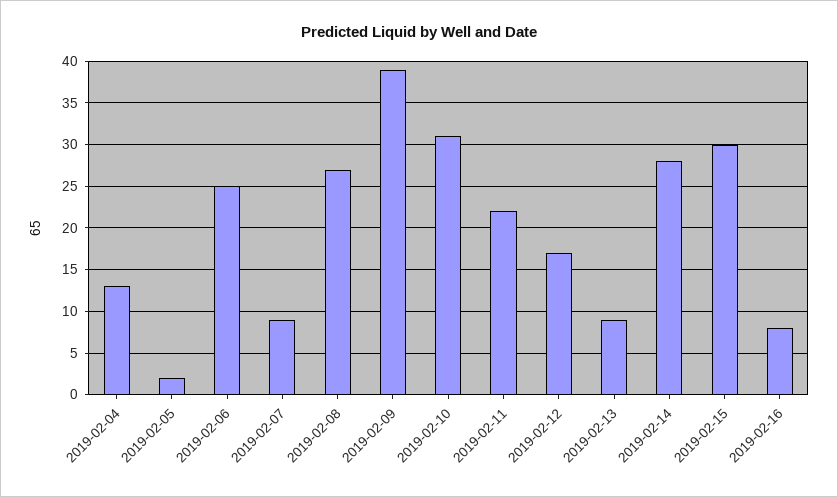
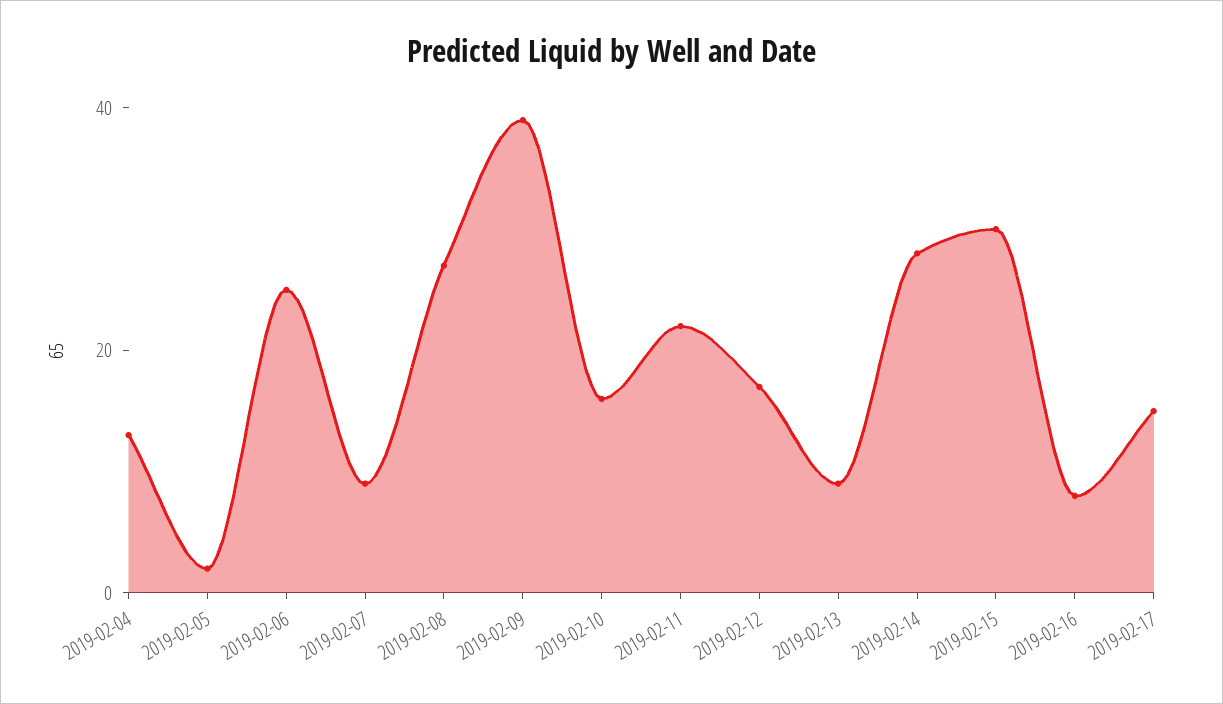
2019-02-10: 31 -> 15
2019-02-17: none -> 15

